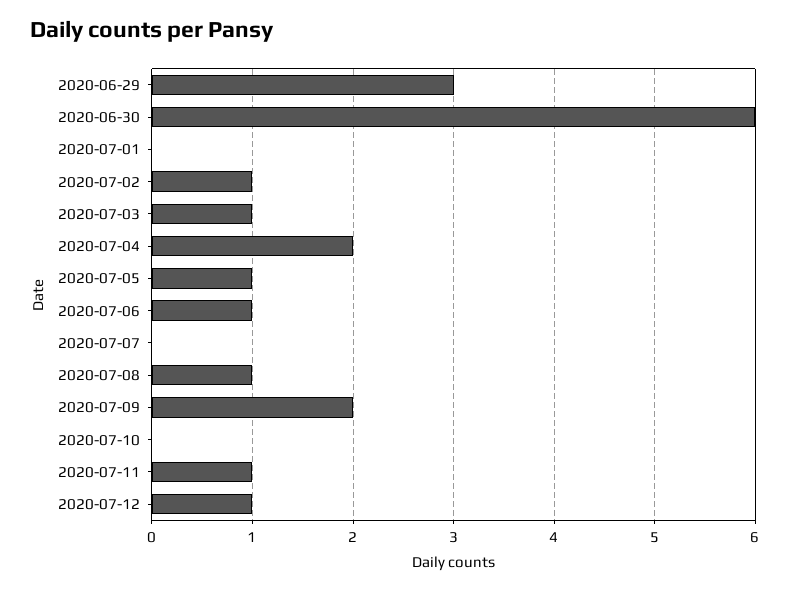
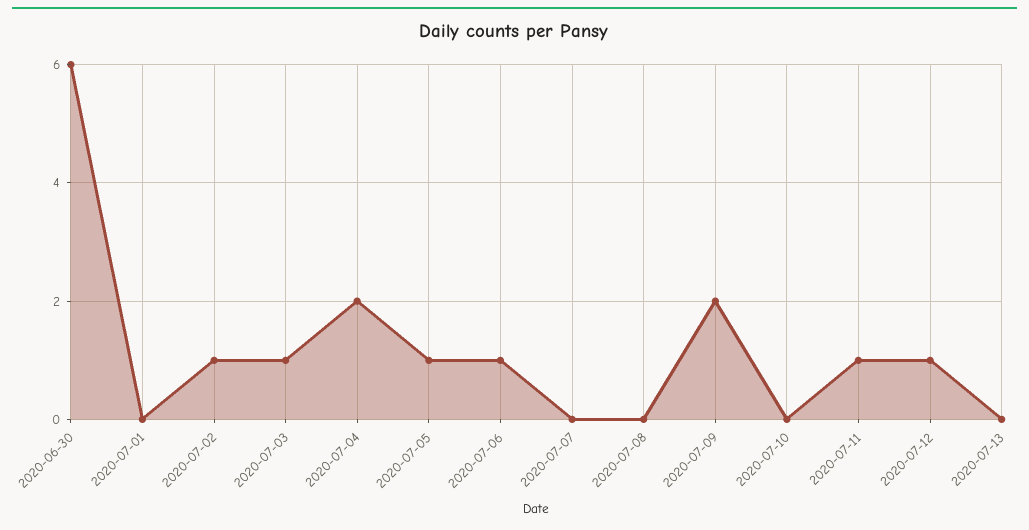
2020-06-29: 3 -> none
2020-07-08: 1 -> 0
2020-07-13: none -> 0

